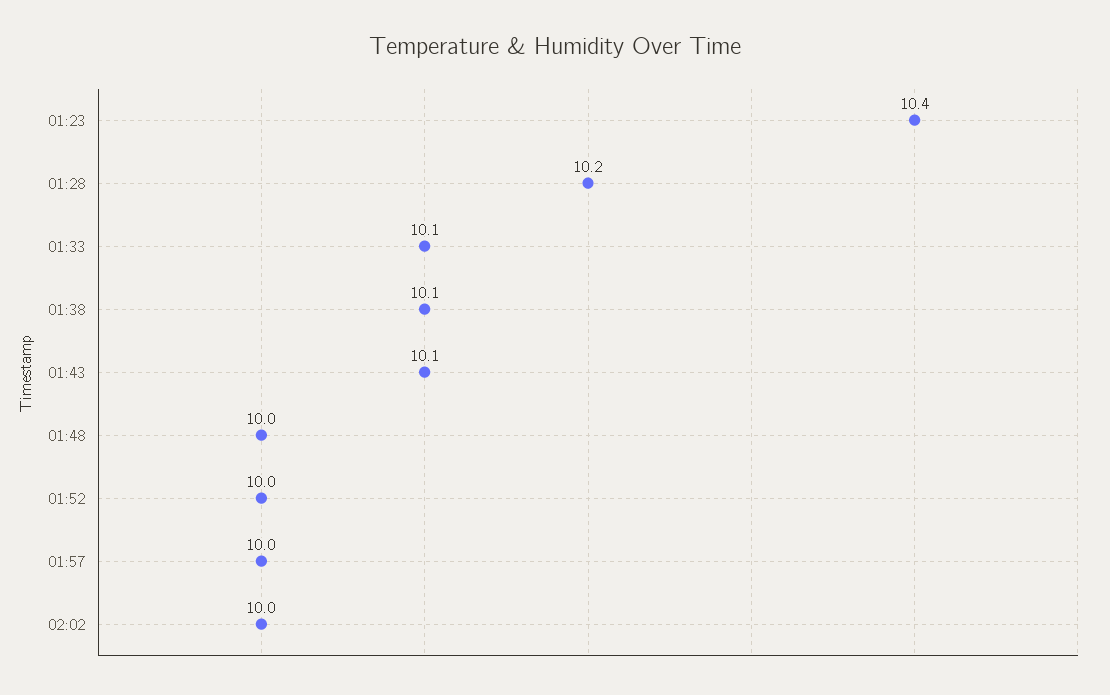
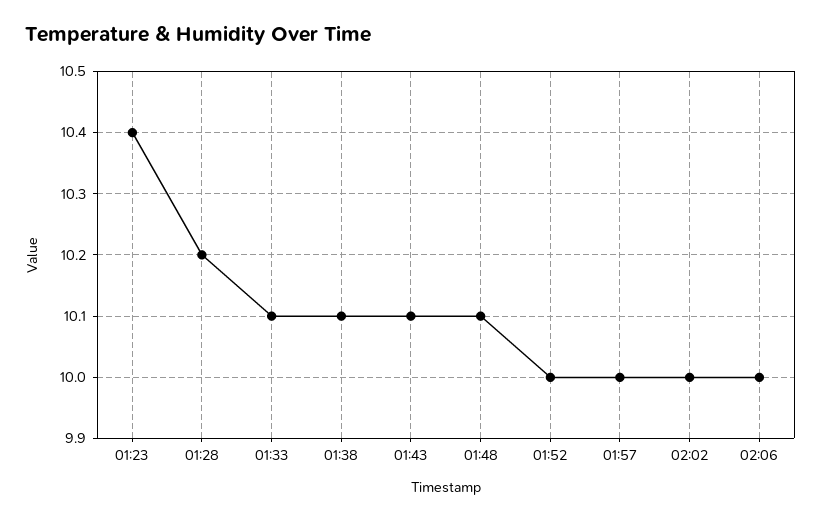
01:48: 10 -> 10.1
02:06: none -> 10

